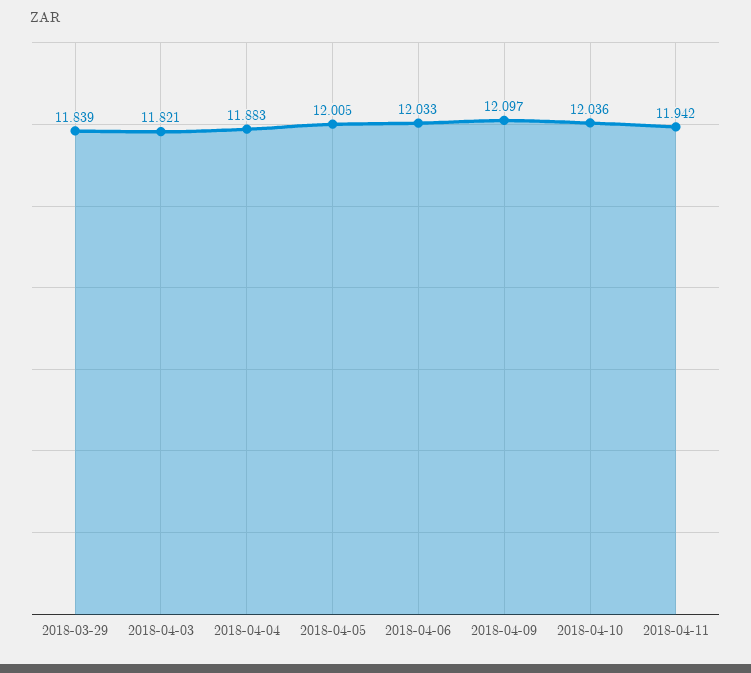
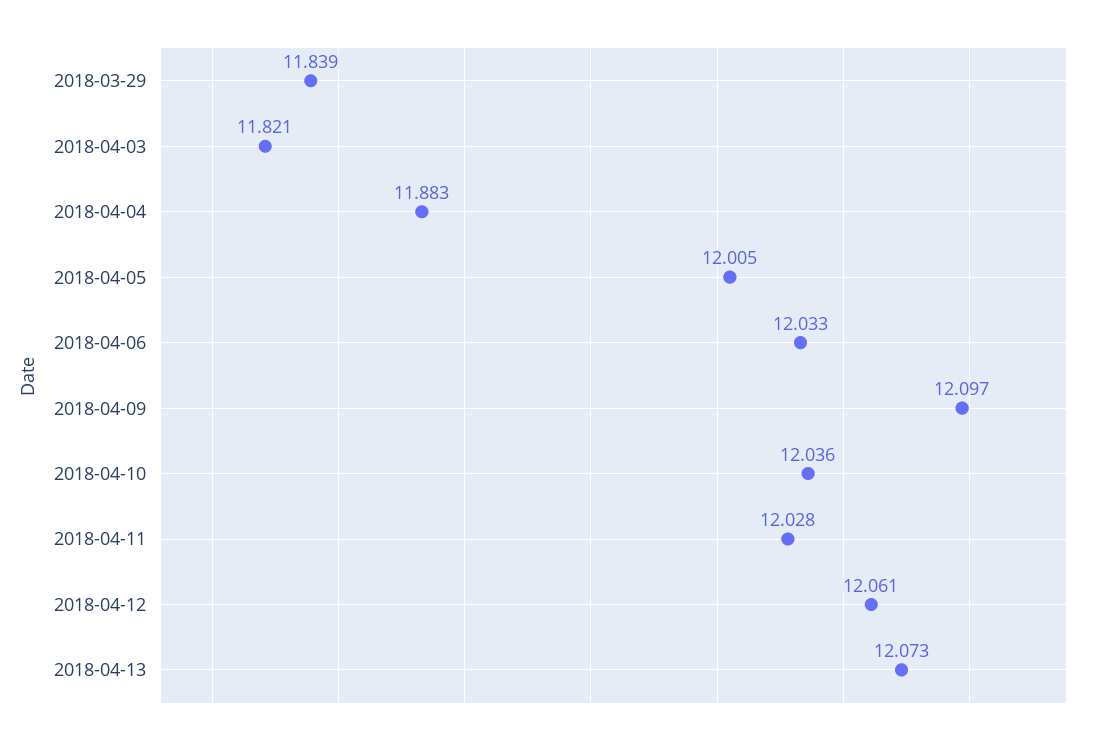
2018-04-11: 11.942 -> 12.028
2018-04-12: none -> 12.061
2018-04-13: none -> 12.073

